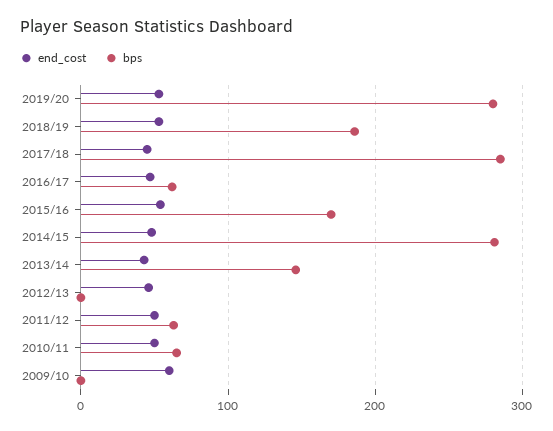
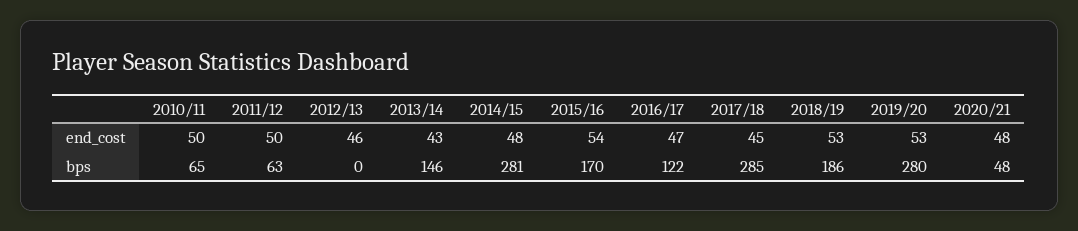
bps, 2016/17: 60 -> 122
end_cost, 2009/10: 60 -> none
bps, 2009/10: 0 -> none
end_cost, 2020/21: none -> 48
bps, 2020/21: none -> 48

